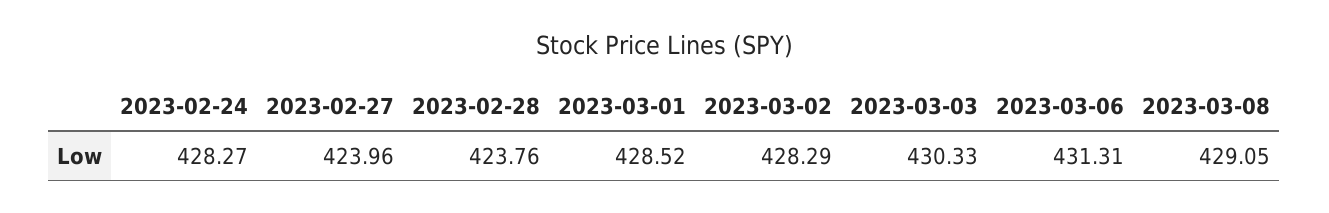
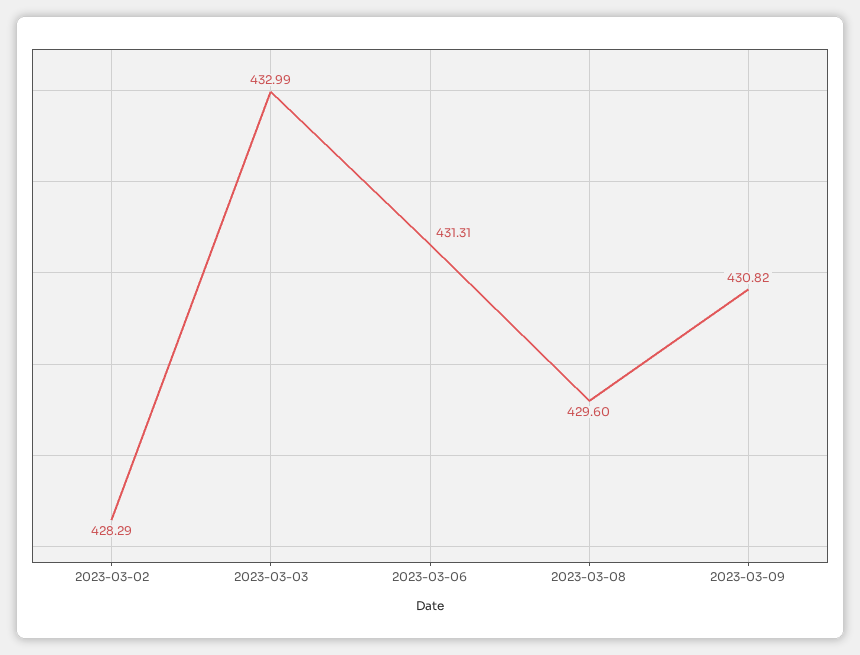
2023-02-24: 428.27 -> none
2023-02-27: 423.96 -> none
2023-02-28: 423.76 -> none
2023-03-01: 428.52 -> none
2023-03-03: 430.33 -> 432.99
2023-03-08: 429.05 -> 429.6
2023-03-09: none -> 430.82

